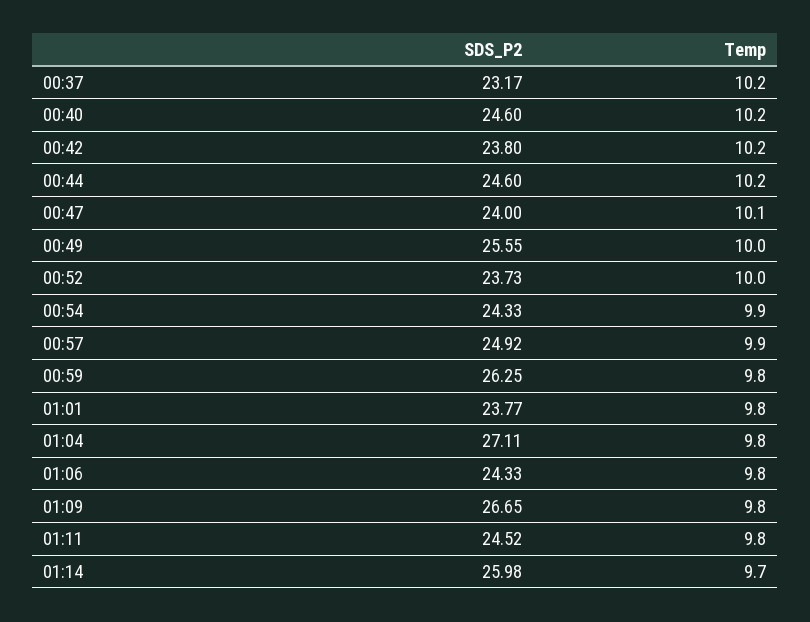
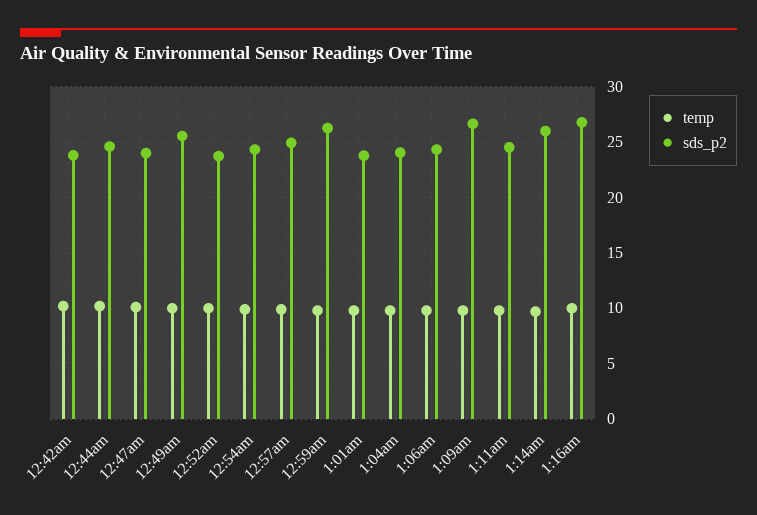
SDS_P2, 00:37: 23.17 -> none
Temp, 00:37: 10.2 -> none
SDS_P2, 00:40: 24.6 -> none
Temp, 00:40: 10.2 -> none
SDS_P2, 01:04: 27.11 -> 24
Temp, 1:16am: none -> 10
SDS_P2, 1:16am: none -> 27

